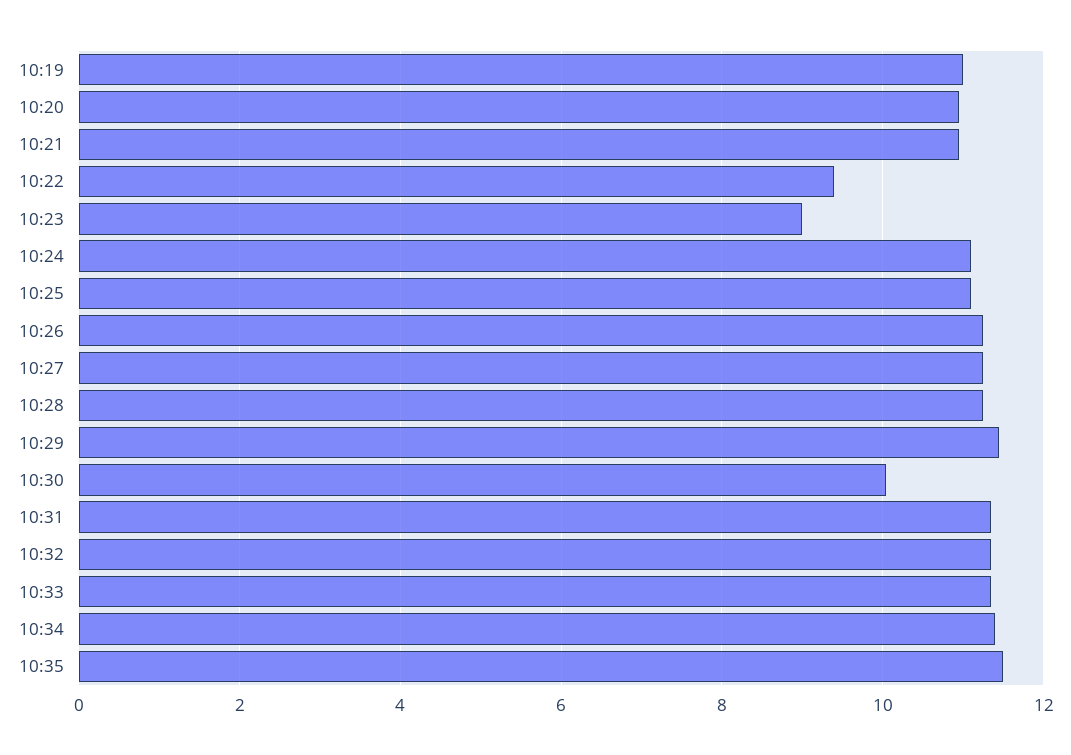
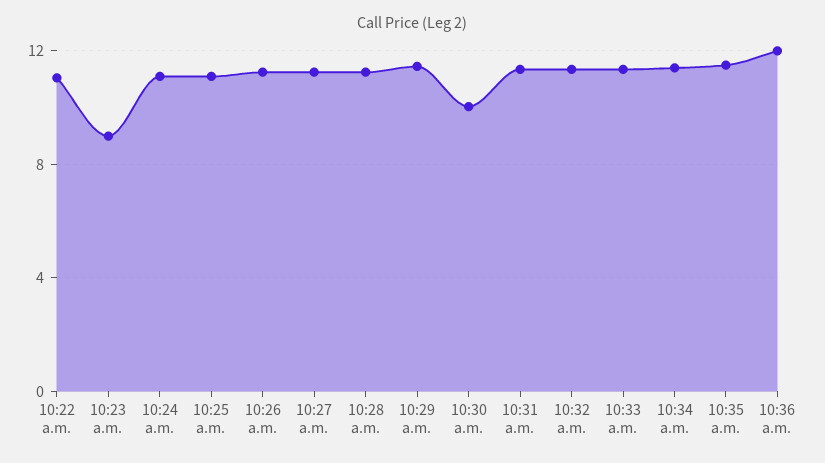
10:19: 11 -> none
10:20: 11 -> none
10:21: 11 -> none
10:22: 9.4 -> 11
10:36 a.m.: none -> 12

